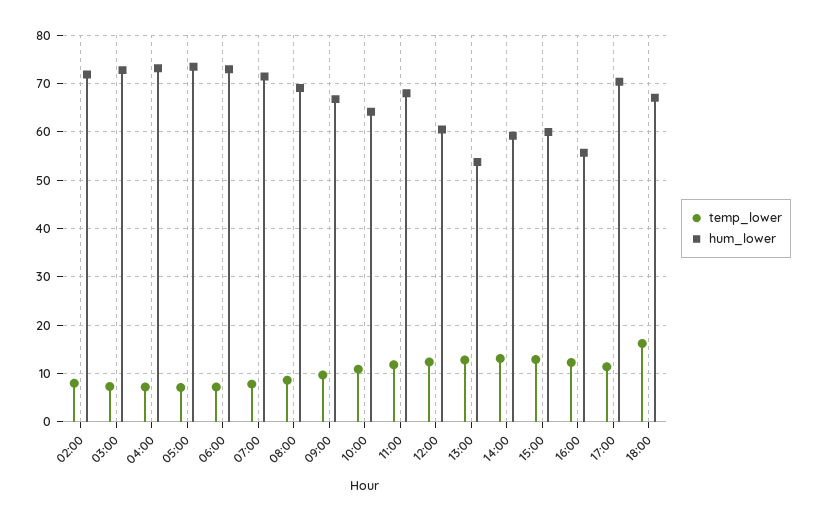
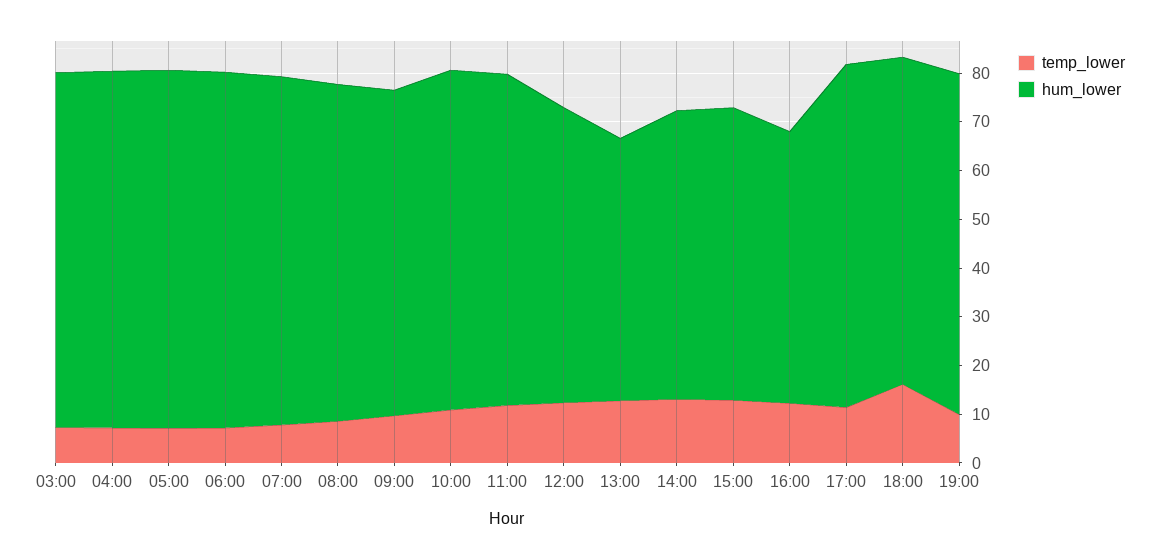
temp_lower, 02:00: 8 -> none
hum_lower, 02:00: 72 -> none
hum_lower, 10:00: 64 -> 70
temp_lower, 19:00: none -> 10
hum_lower, 19:00: none -> 70

